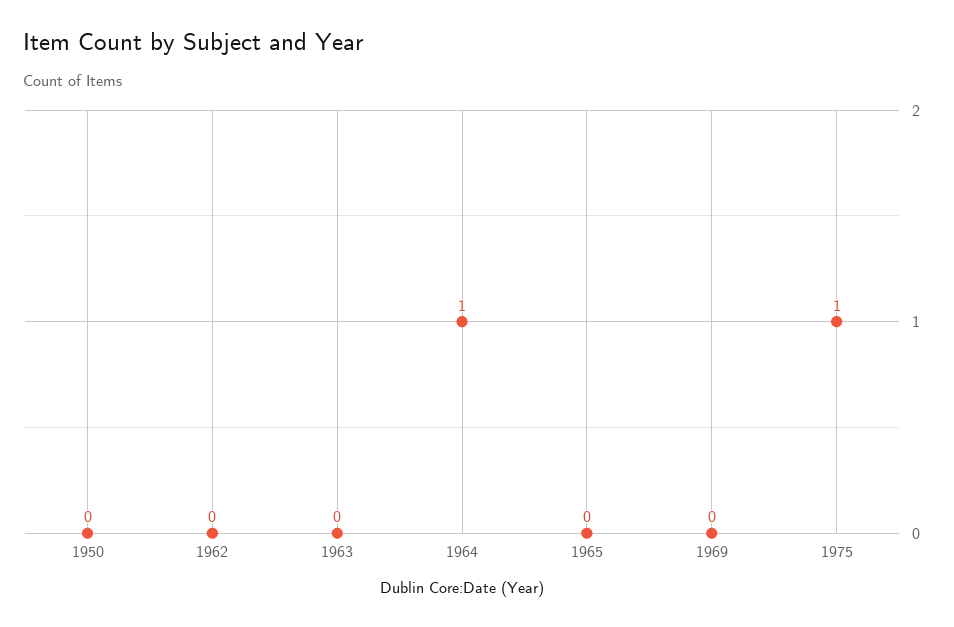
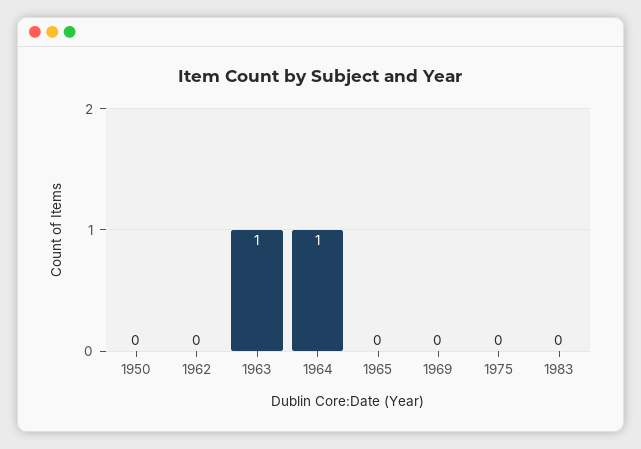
1963: 0 -> 1
1975: 1 -> 0
1983: none -> 0

